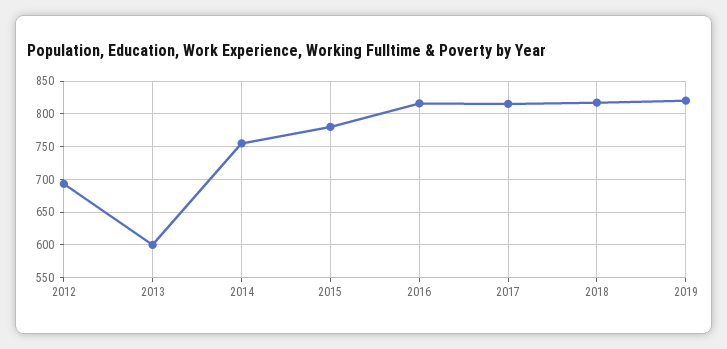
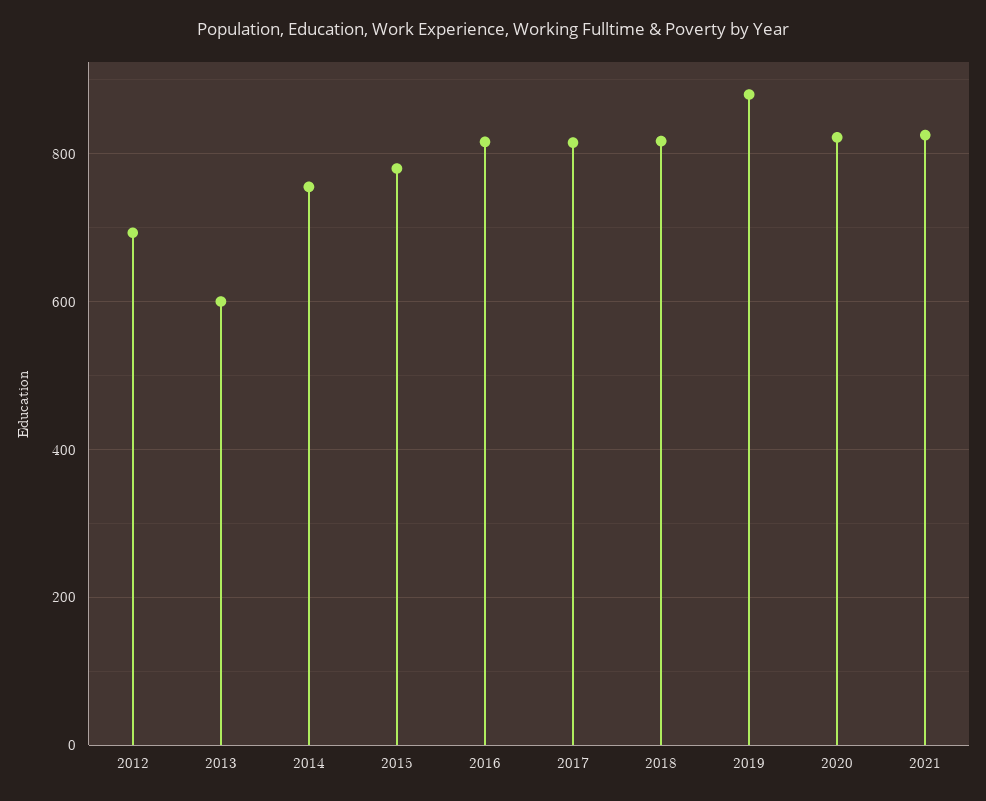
2019: 820 -> 880
2020: none -> 820
2021: none -> 820

